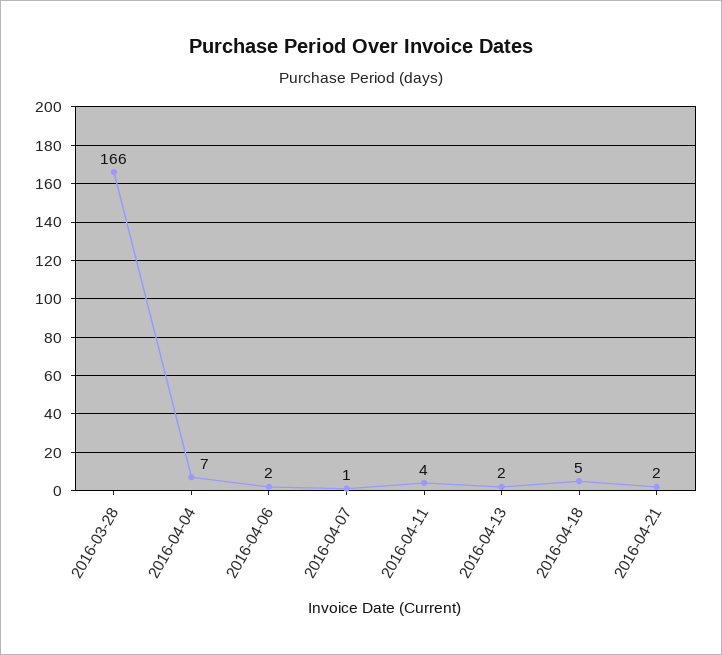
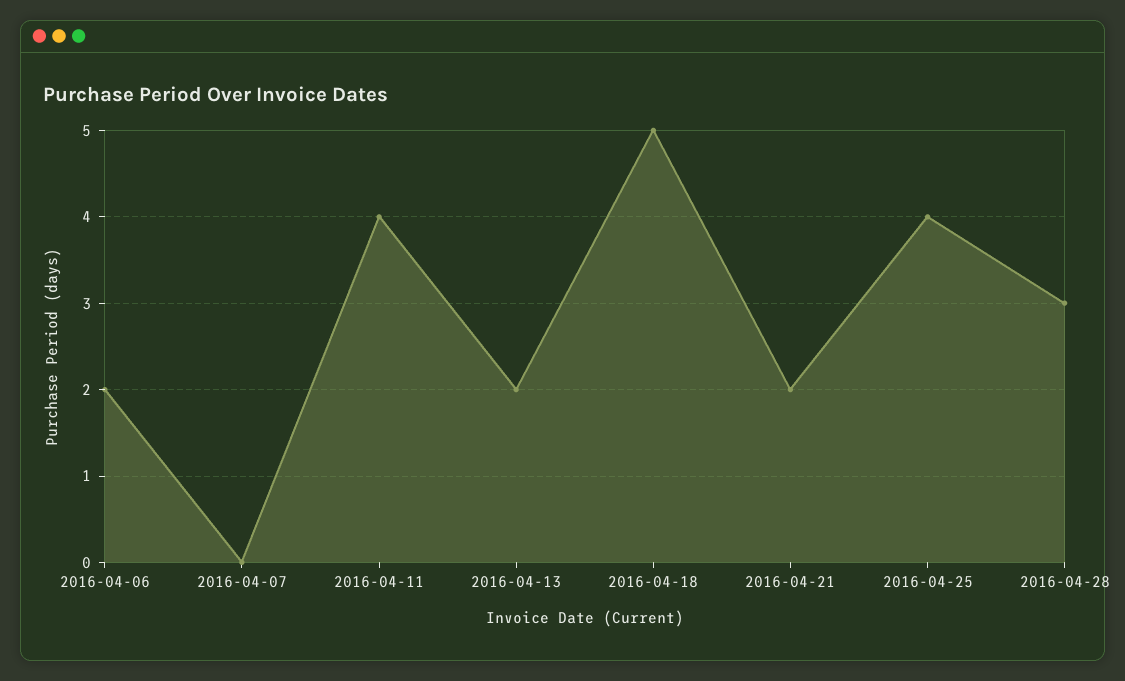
2016-03-28: 166 -> none
2016-04-04: 7 -> none
2016-04-07: 1 -> 0
2016-04-25: none -> 4
2016-04-28: none -> 3

